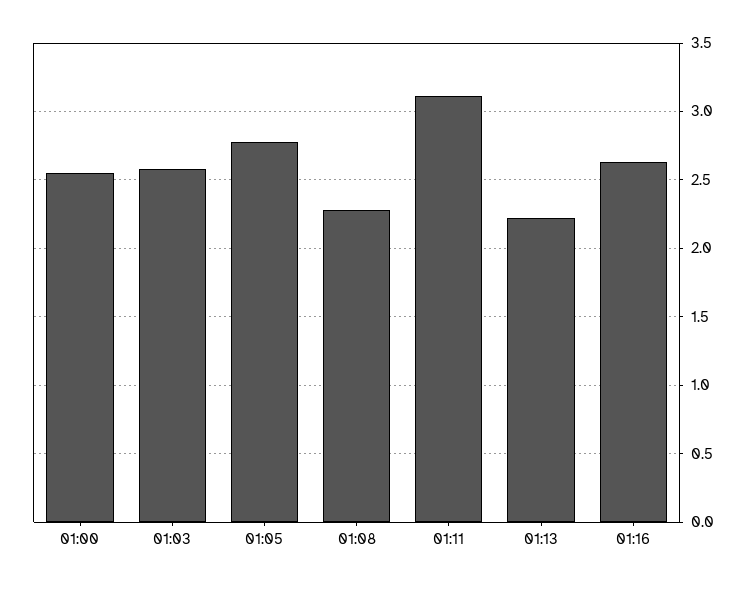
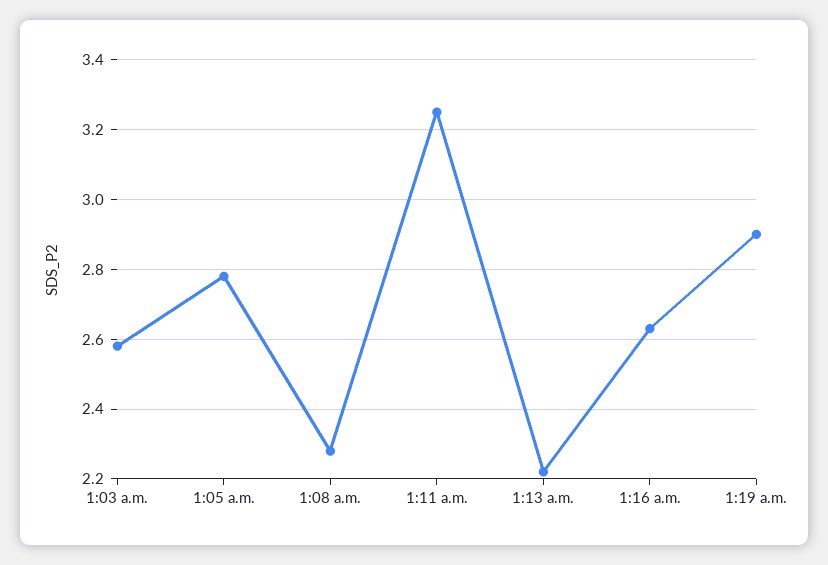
01:00: 2.55 -> none
01:11: 3.1 -> 3.25
1:19 a.m.: none -> 2.9

